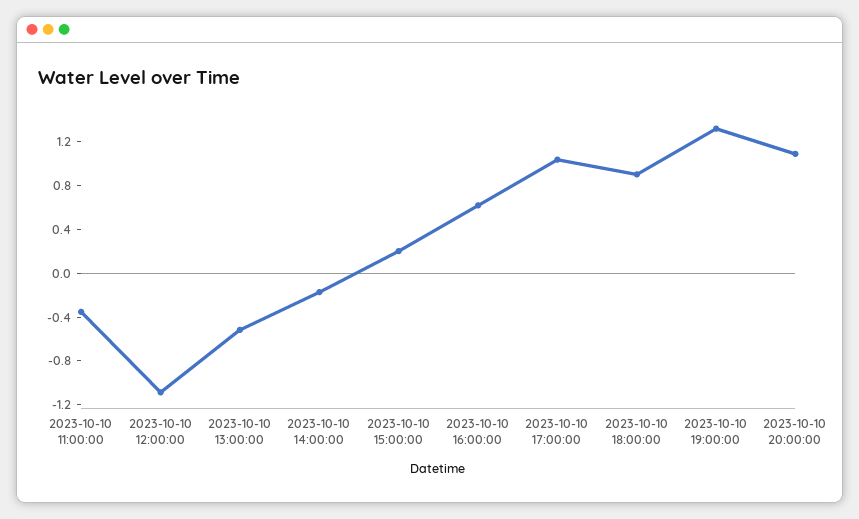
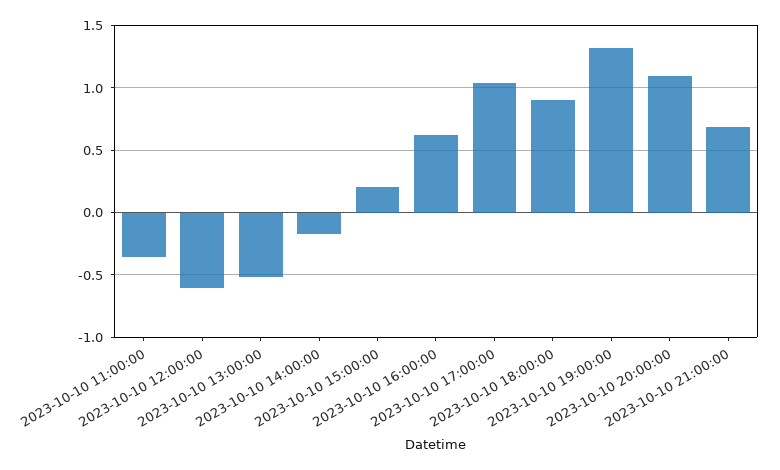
2023-10-10 12:00:00: -1.1 -> -0.6
2023-10-10 21:00:00: none -> 0.7

